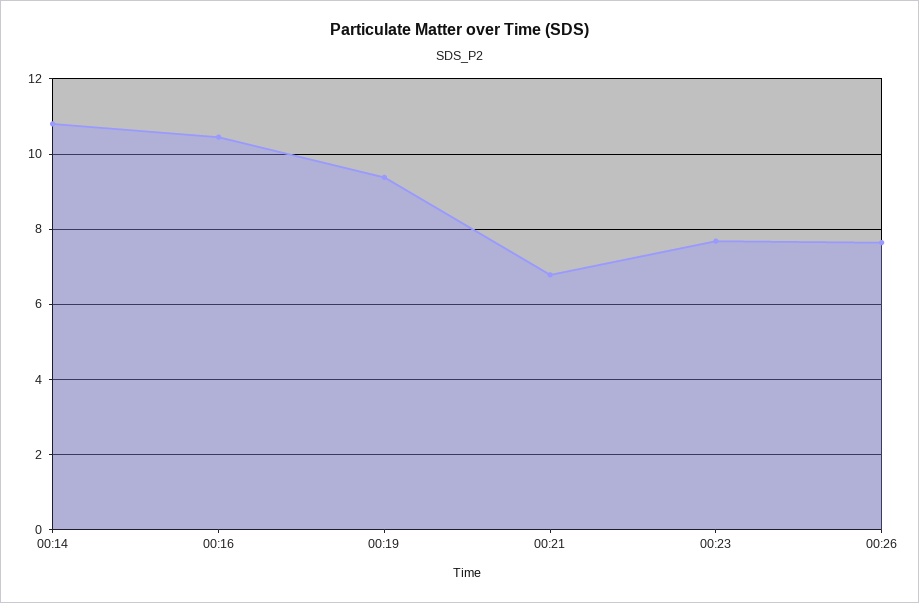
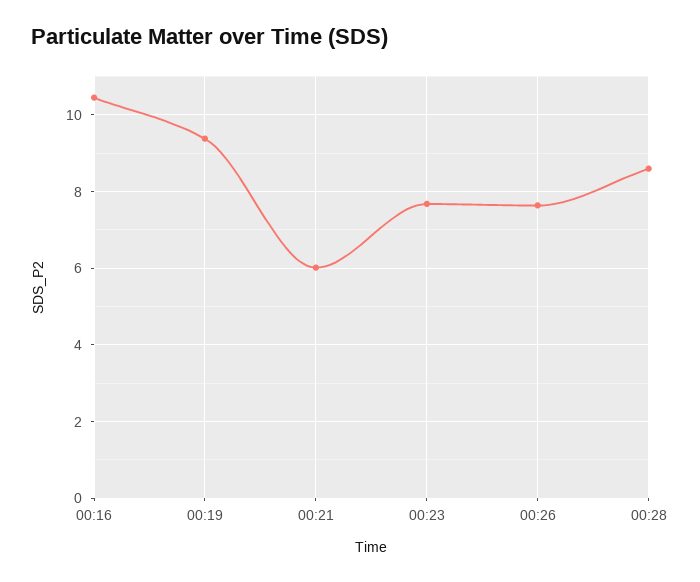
00:14: 10.8 -> none
00:21: 6.8 -> 6
00:28: none -> 8.6

